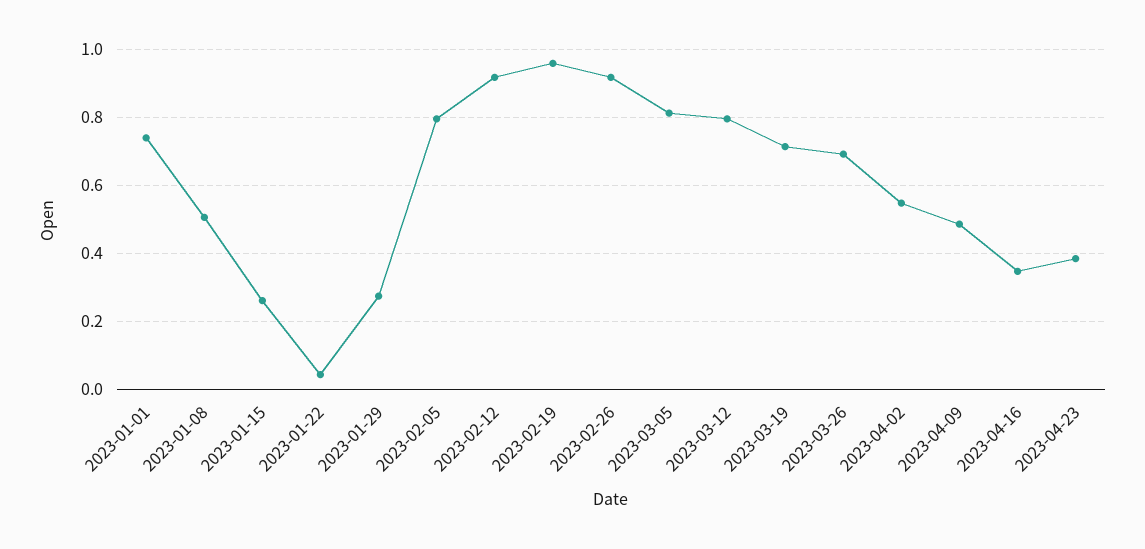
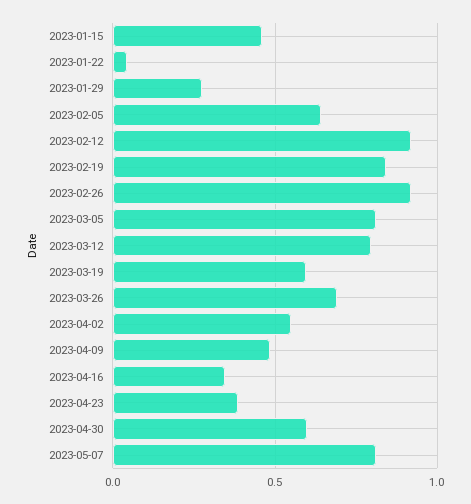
2023-01-01: 0.74 -> none
2023-01-08: 0.5 -> none
2023-01-15: 0.26 -> 0.45
2023-02-05: 0.8 -> 0.65
2023-02-19: 0.96 -> 0.85
2023-03-19: 0.72 -> 0.6
2023-04-30: none -> 0.6
2023-05-07: none -> 0.8

